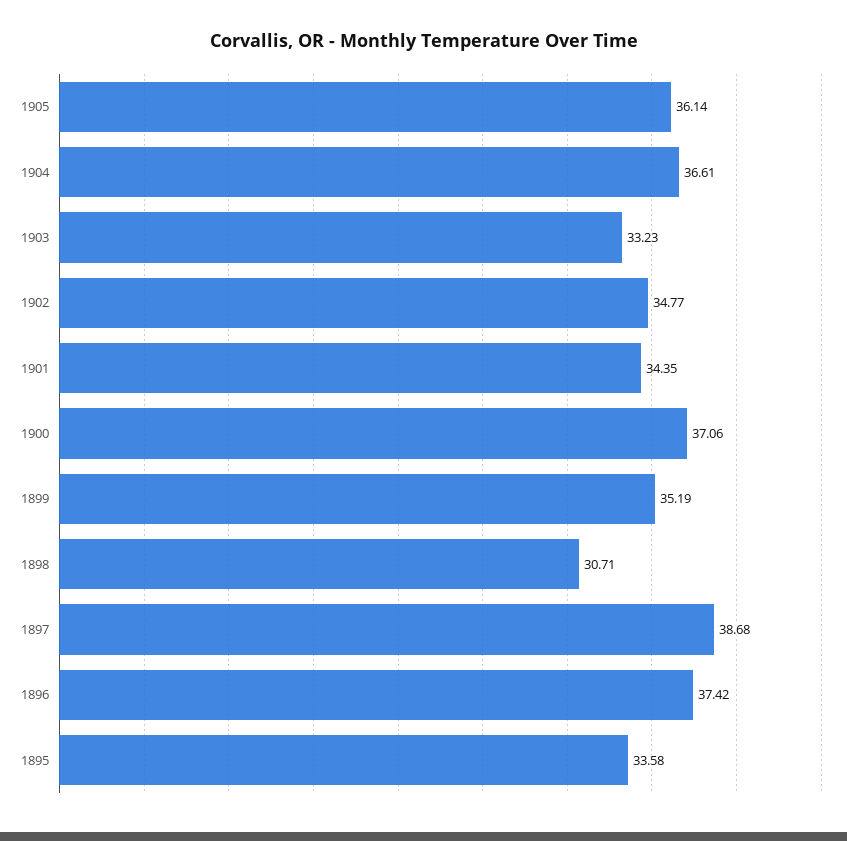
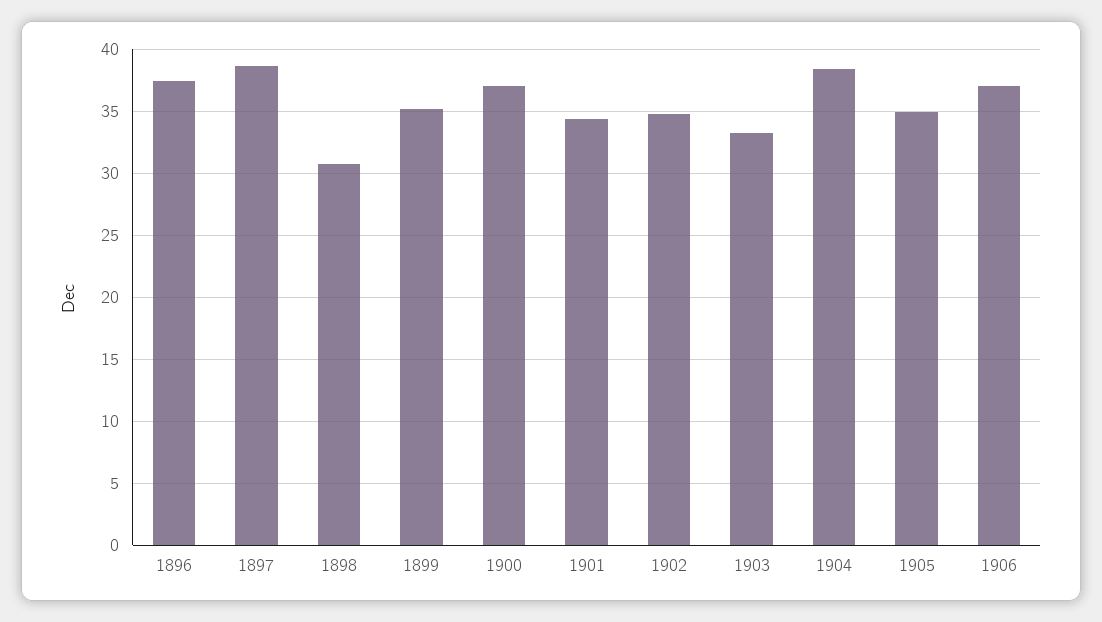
1905: 36.14 -> 35
1904: 36.61 -> 38.5
1895: 33.58 -> none
1906: none -> 37

